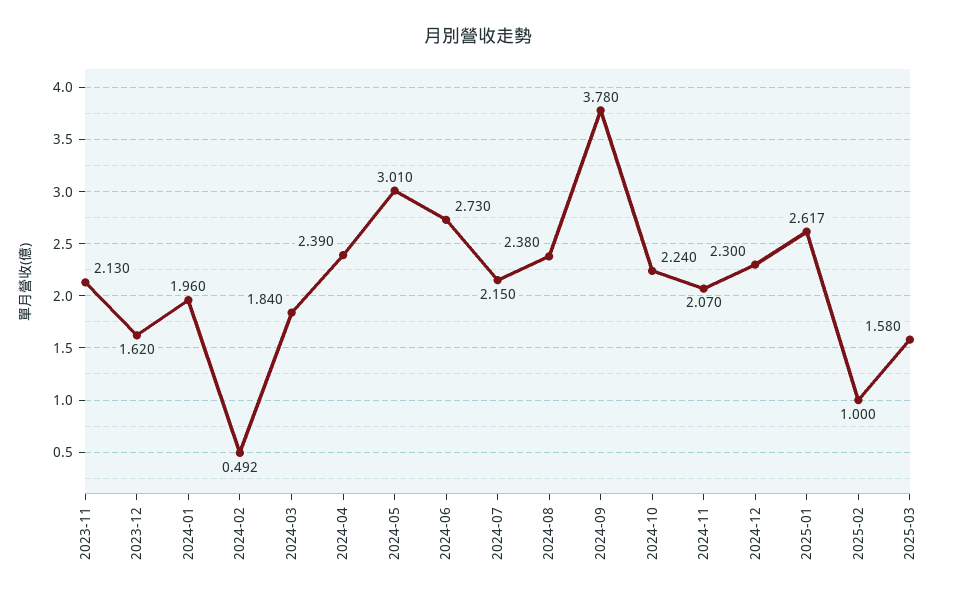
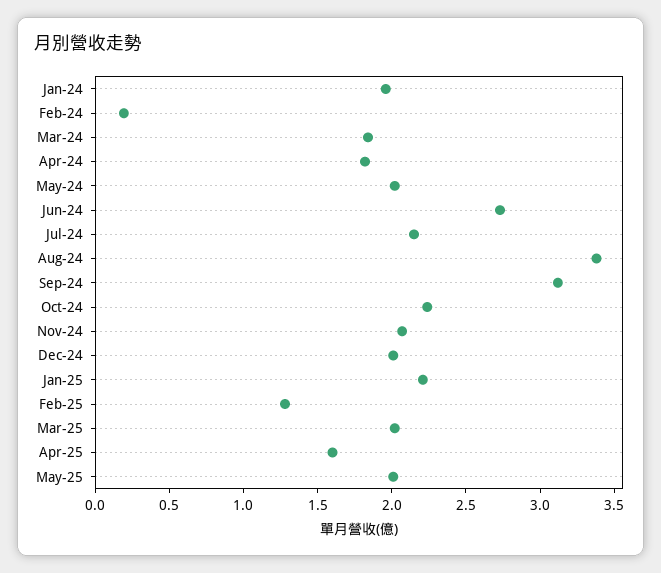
2023-11: 2.13 -> none
2023-12: 1.62 -> none
2024-02: 0.492 -> 0.2
2024-04: 2.39 -> 1.8
2024-05: 3.01 -> 2
2024-08: 2.38 -> 3.4
2024-09: 3.78 -> 3.1
2024-12: 2.3 -> 2
2025-01: 2.617 -> 2.2
2025-02: 1 -> 1.3
2025-03: 1.58 -> 2
Apr-25: none -> 1.6
May-25: none -> 2

